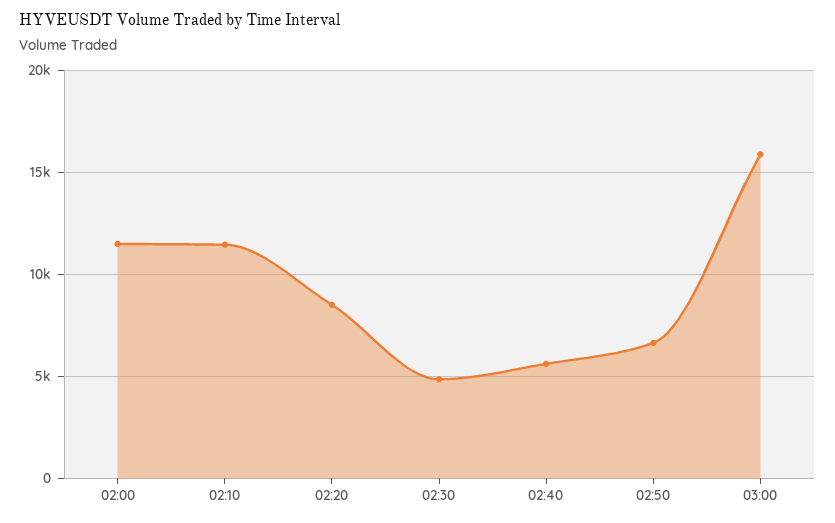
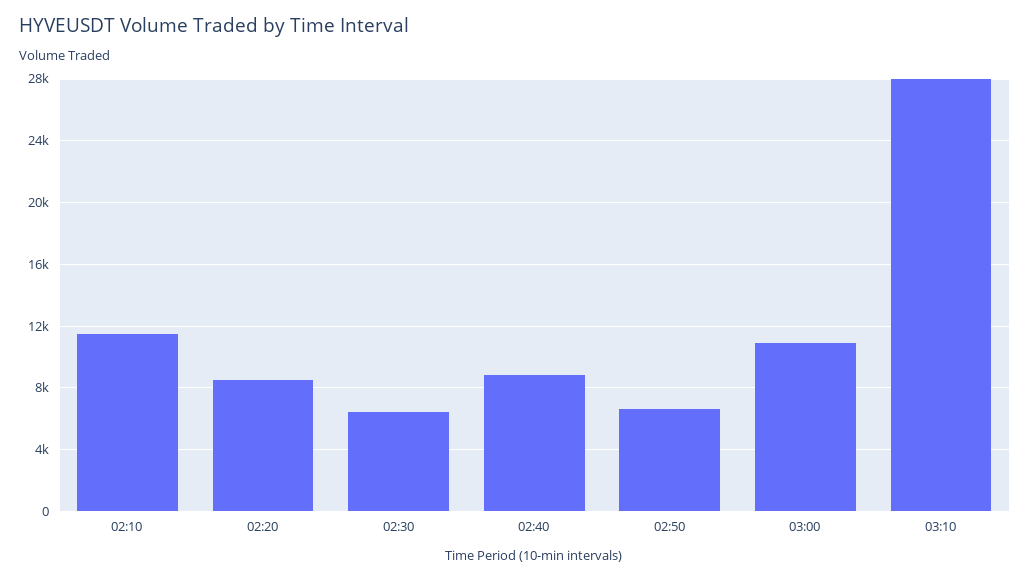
02:00: 11500 -> none
02:30: 5000 -> 6500
02:40: 5500 -> 9000
03:00: 16000 -> 11000
03:10: none -> 28000

